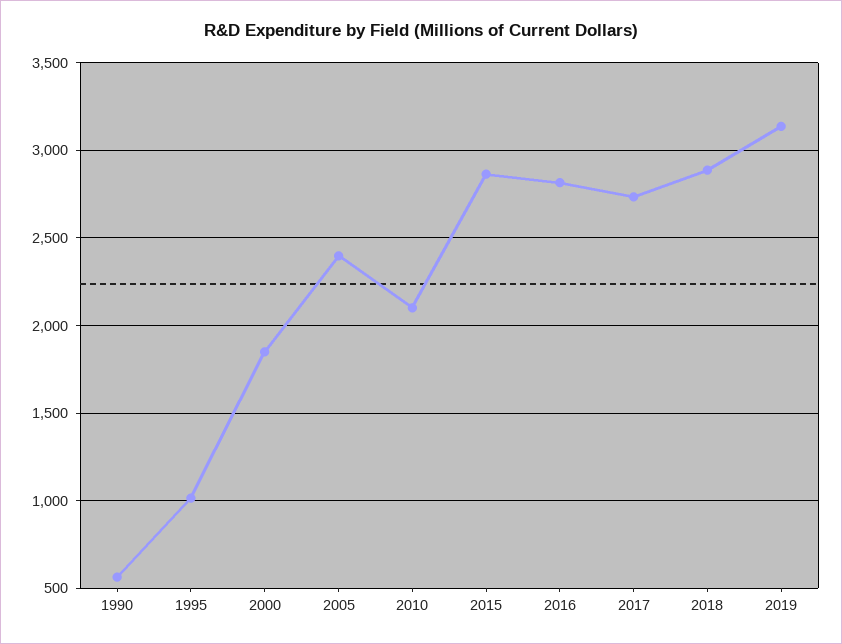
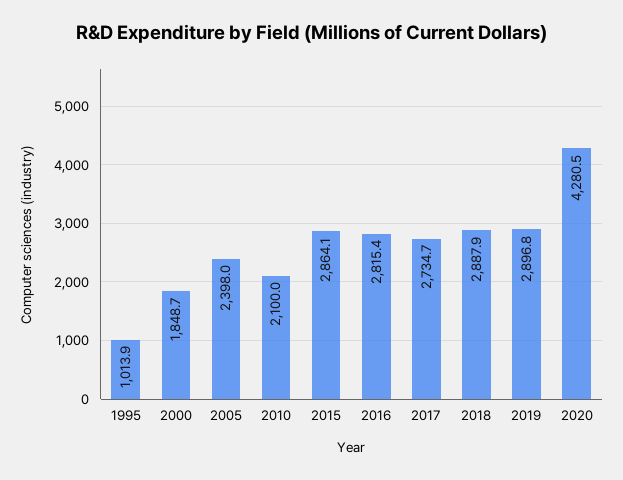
1990: 550 -> none
2019: 3150 -> 2896.8
2020: none -> 4280.5

